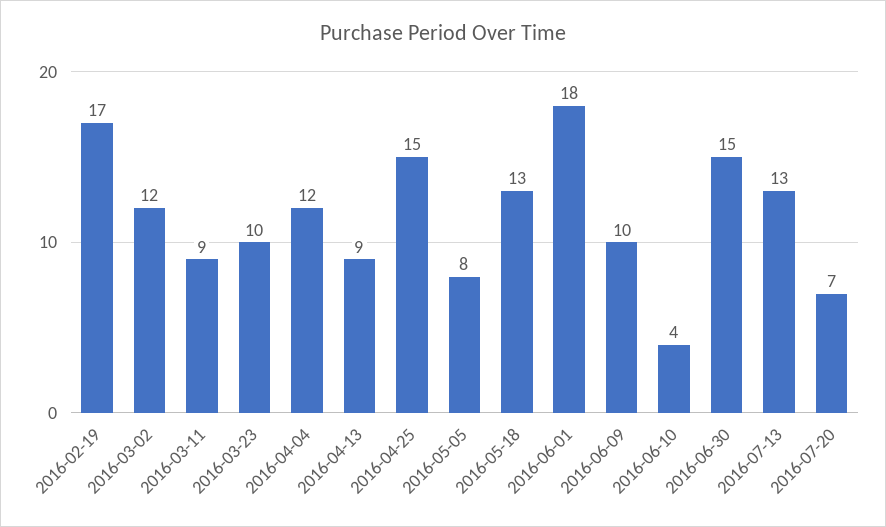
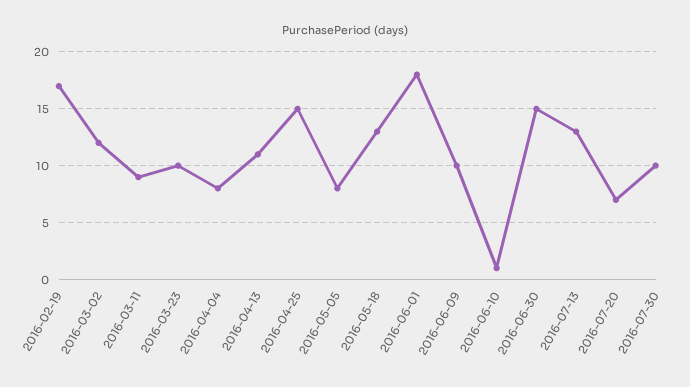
2016-04-04: 12 -> 8
2016-04-13: 9 -> 11
2016-06-10: 4 -> 1
2016-07-30: none -> 10

